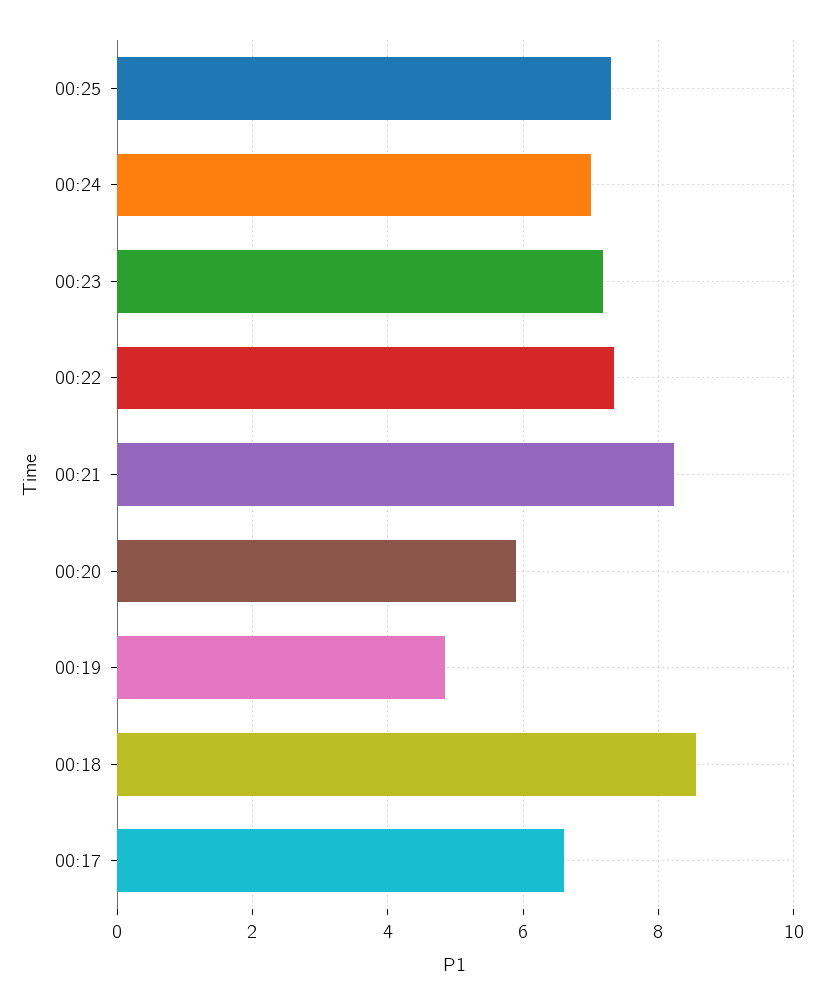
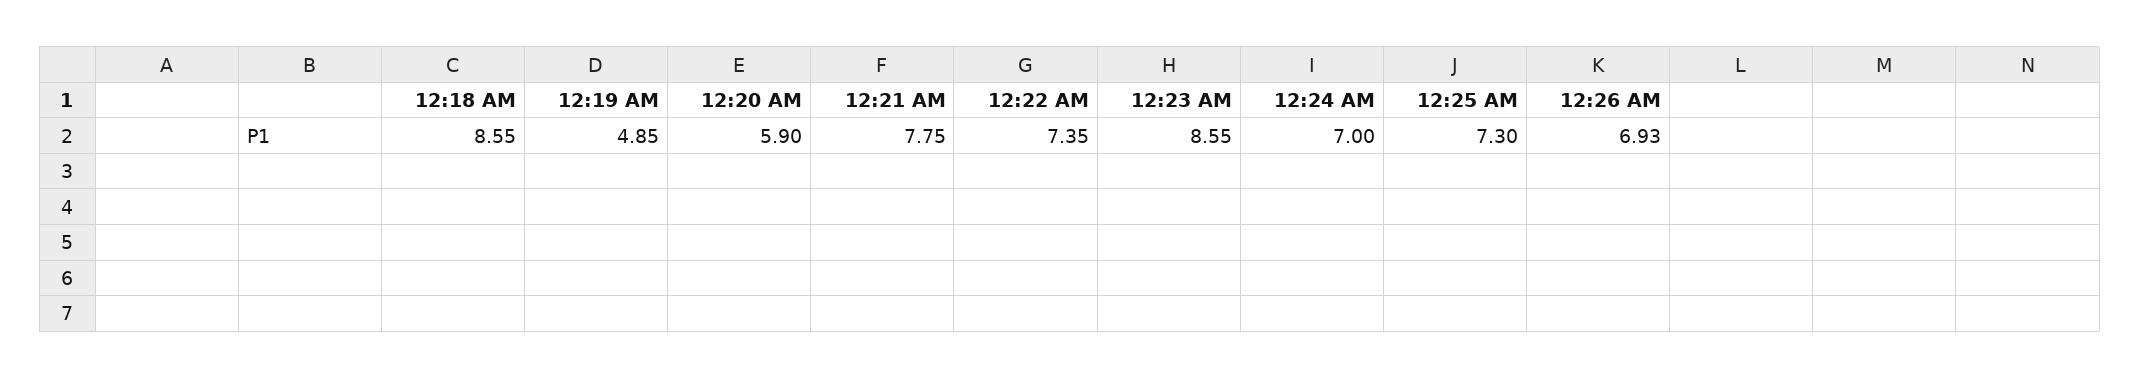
00:23: 7.2 -> 8.55
00:21: 8.2 -> 7.75
00:17: 6.6 -> none
12:26 AM: none -> 6.93

